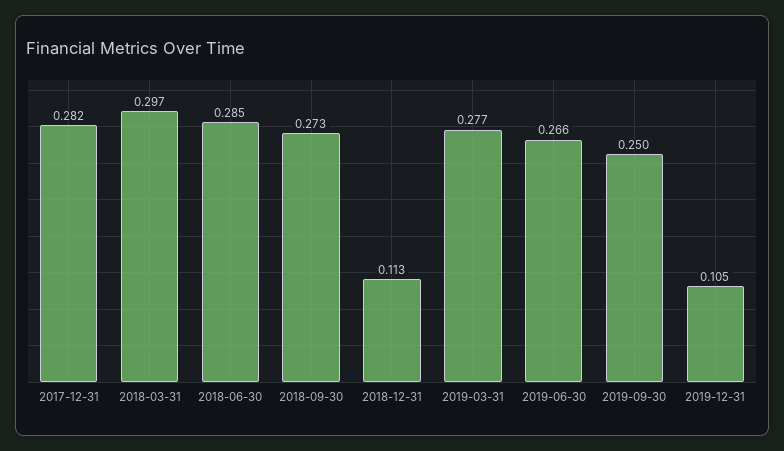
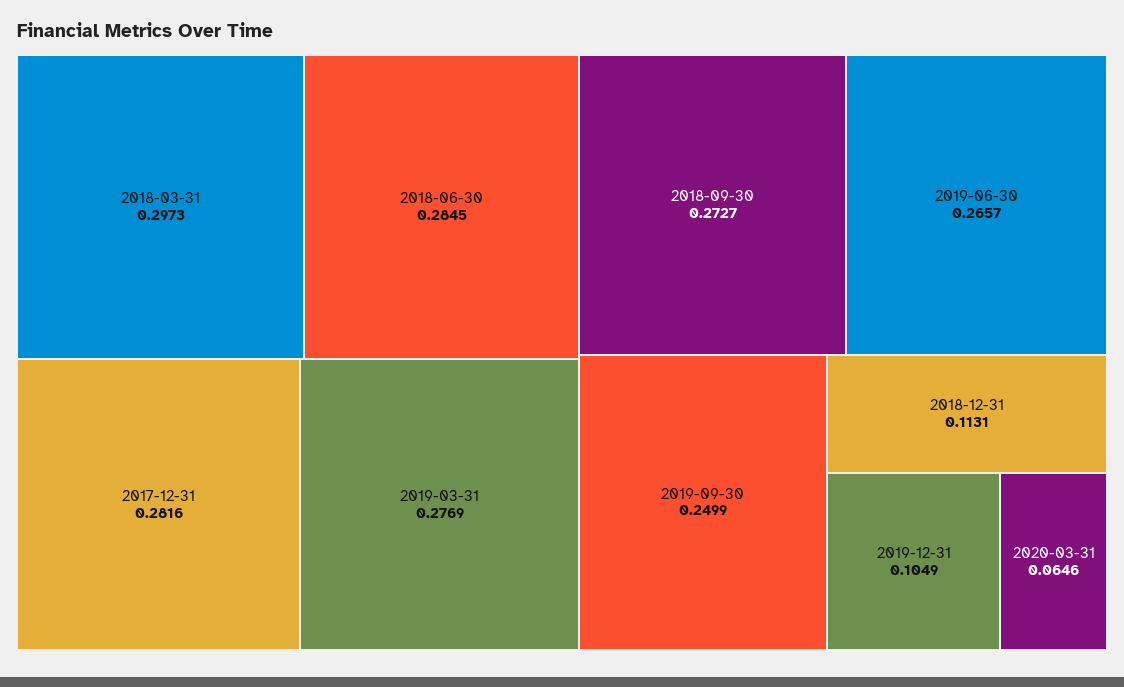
2020-03-31: none -> 0.0646

